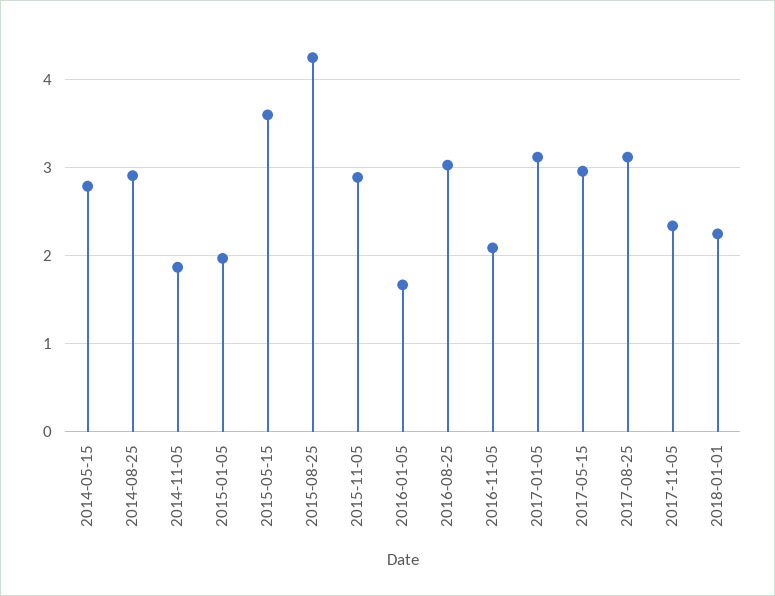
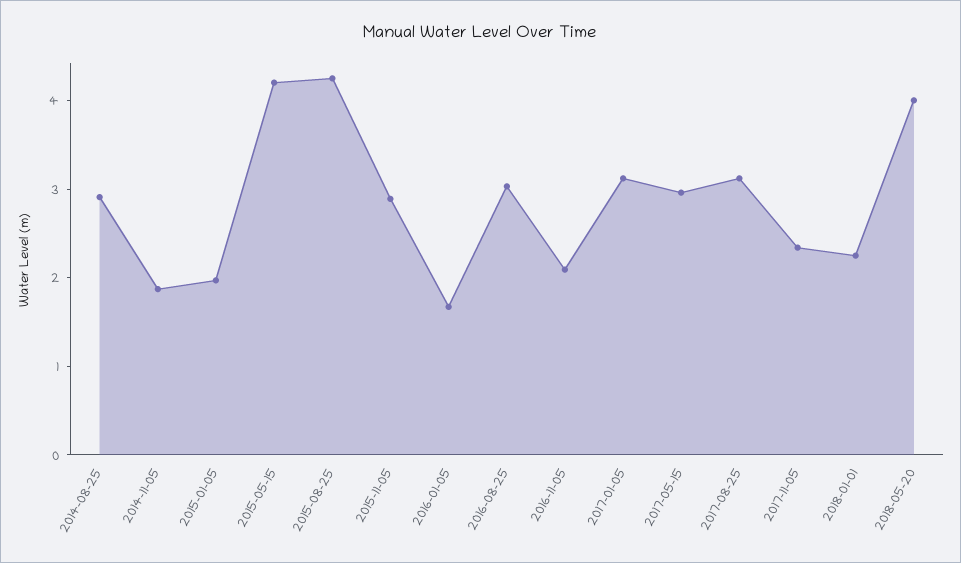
2014-05-15: 2.8 -> none
2015-05-15: 3.6 -> 4.2
2018-05-20: none -> 4

